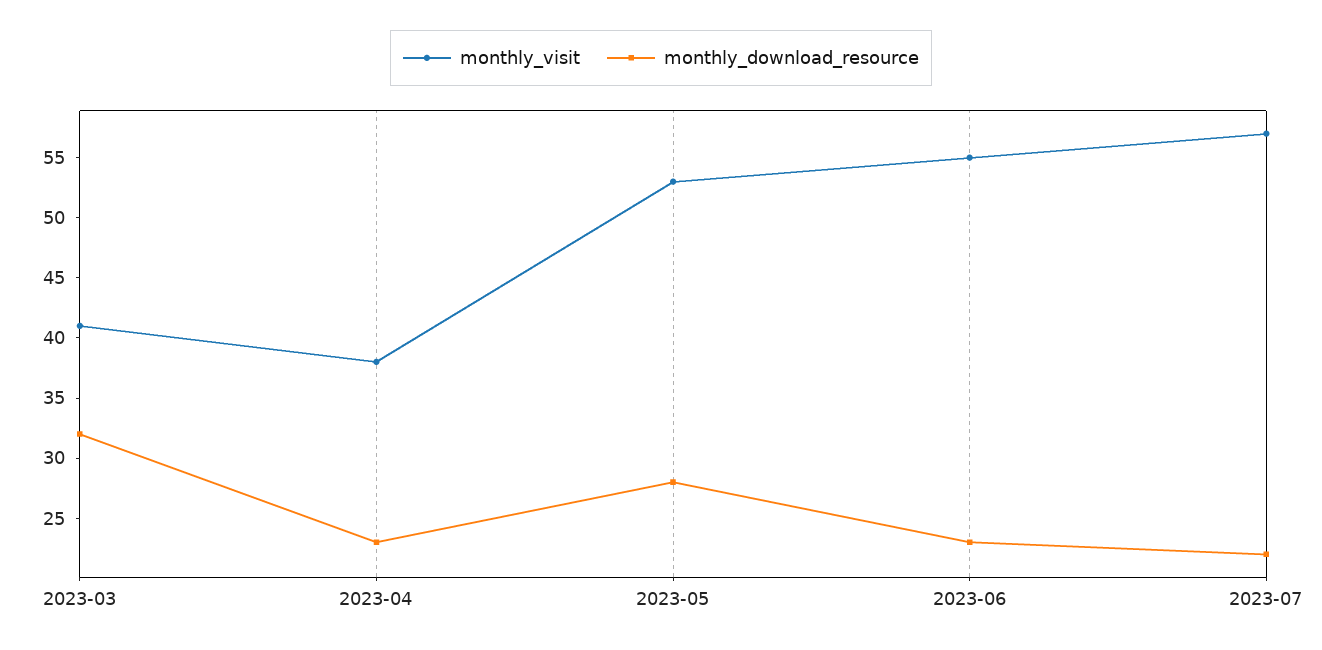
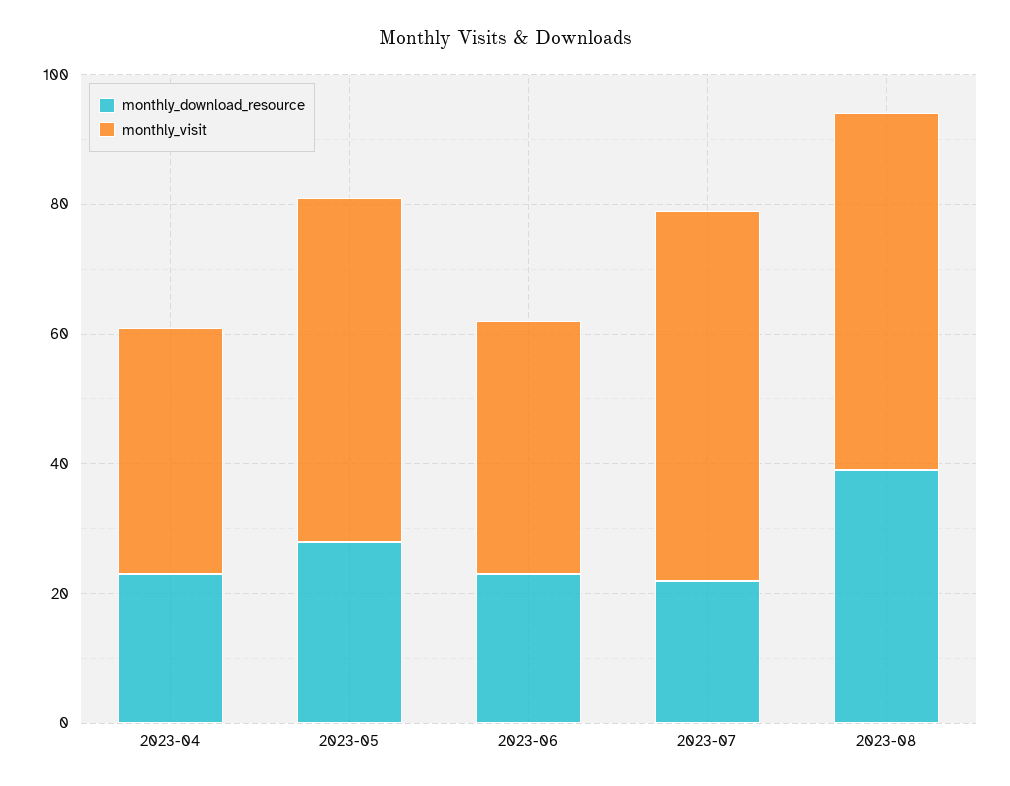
monthly_visit, 2023-03: 41 -> none
monthly_download_resource, 2023-03: 32 -> none
monthly_visit, 2023-06: 55 -> 40
monthly_download_resource, 2023-08: none -> 40
monthly_visit, 2023-08: none -> 55

